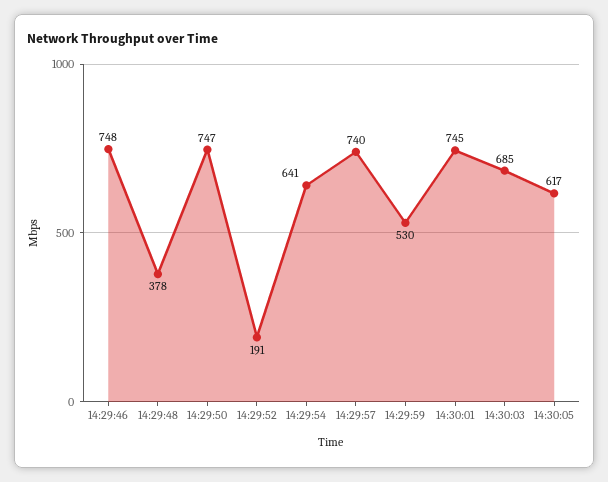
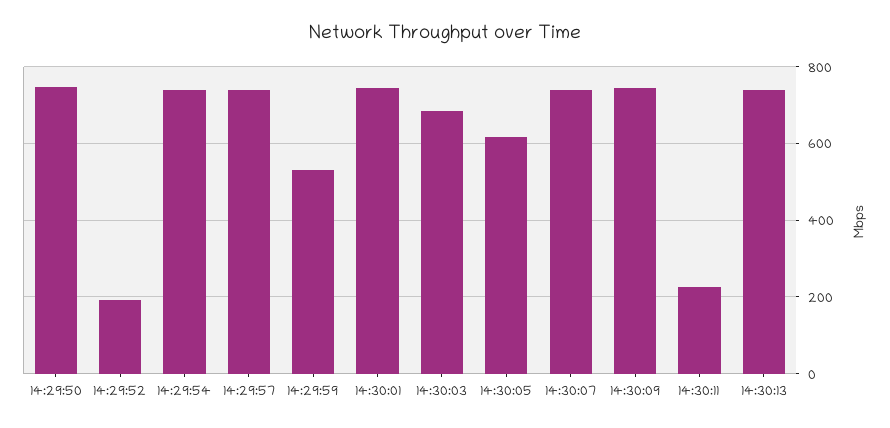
14:29:46: 748 -> none
14:29:48: 378 -> none
14:29:54: 641 -> 740
14:30:07: none -> 740
14:30:09: none -> 740
14:30:11: none -> 220
14:30:13: none -> 740

